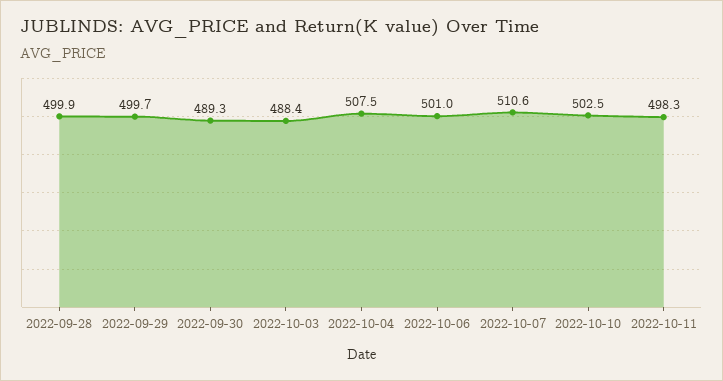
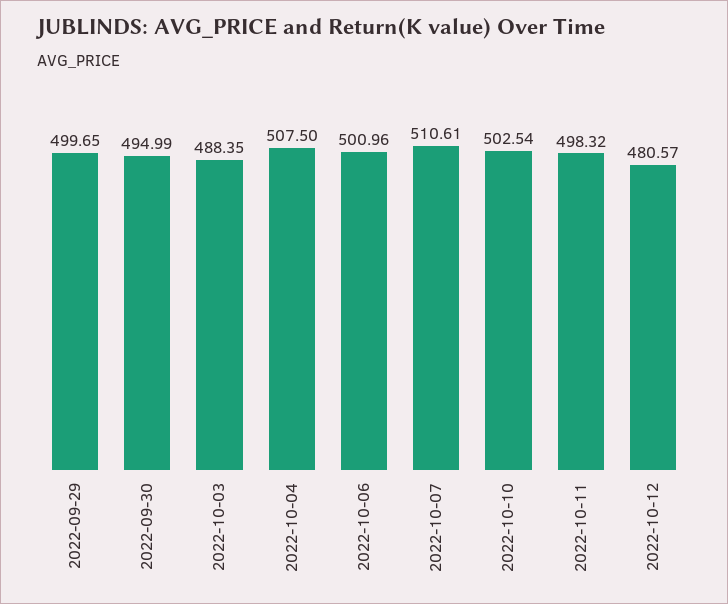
2022-09-28: 499.9 -> none
2022-09-30: 489.3 -> 494.99
2022-10-12: none -> 480.57

